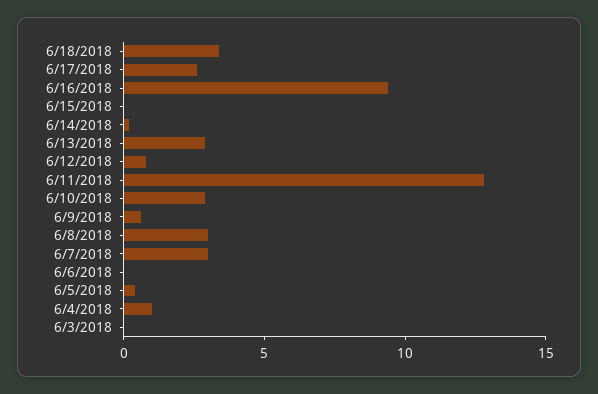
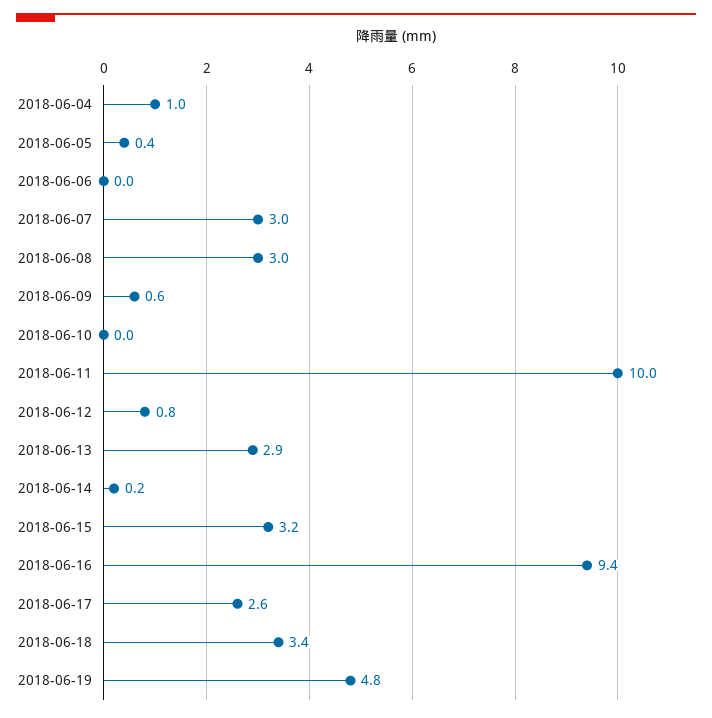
6/15/2018: 0 -> 3.2
6/11/2018: 13 -> 10
6/10/2018: 3 -> 0
6/3/2018: 0 -> none
2018-06-19: none -> 4.8

